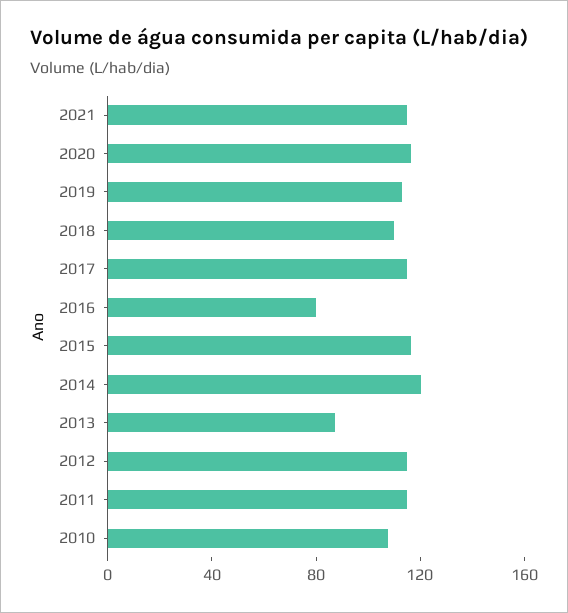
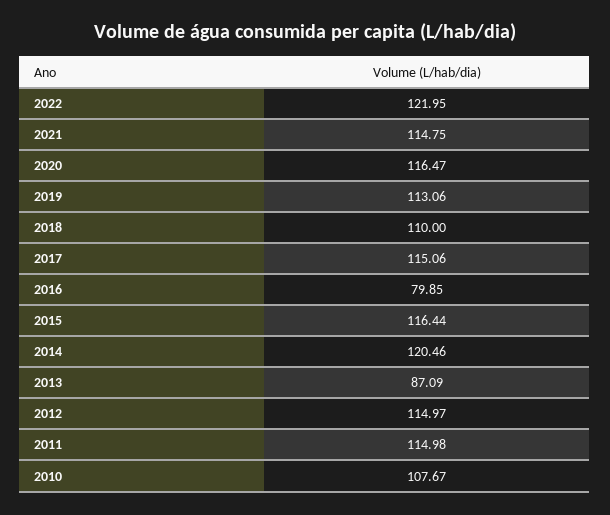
2022: none -> 121.95

